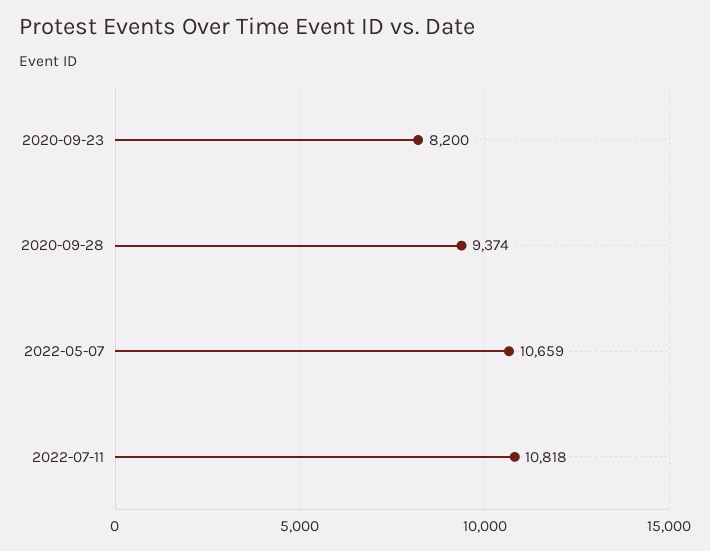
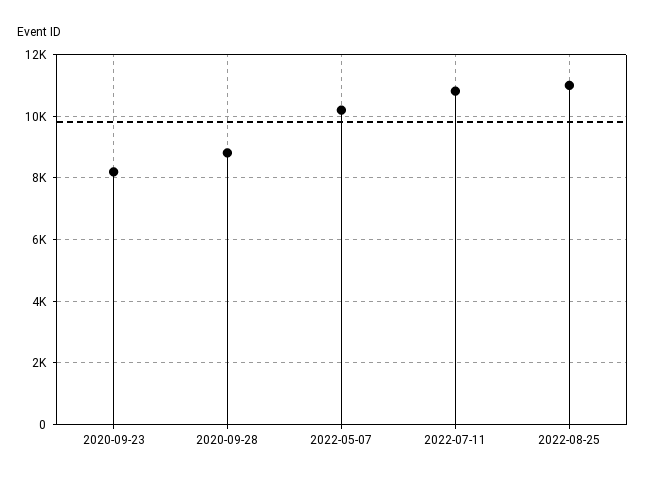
2020-09-28: 9374 -> 8800
2022-05-07: 10659 -> 10200
2022-08-25: none -> 11000

